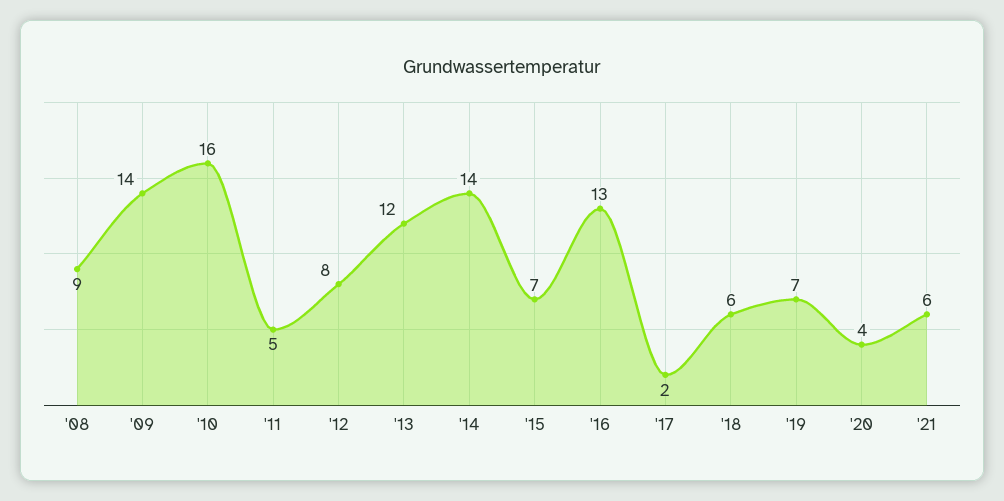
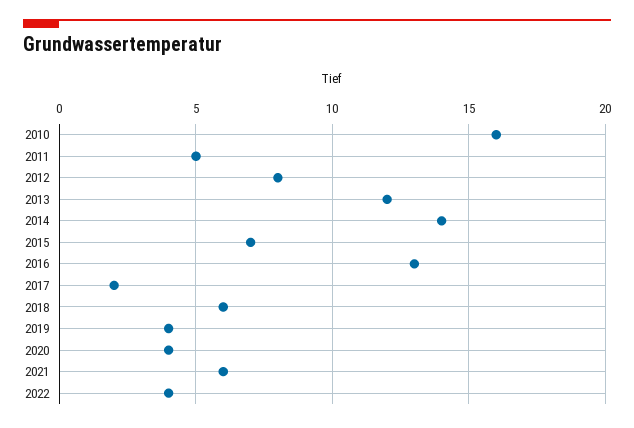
'08: 9 -> none
'09: 14 -> none
'19: 7 -> 4
2022: none -> 4

